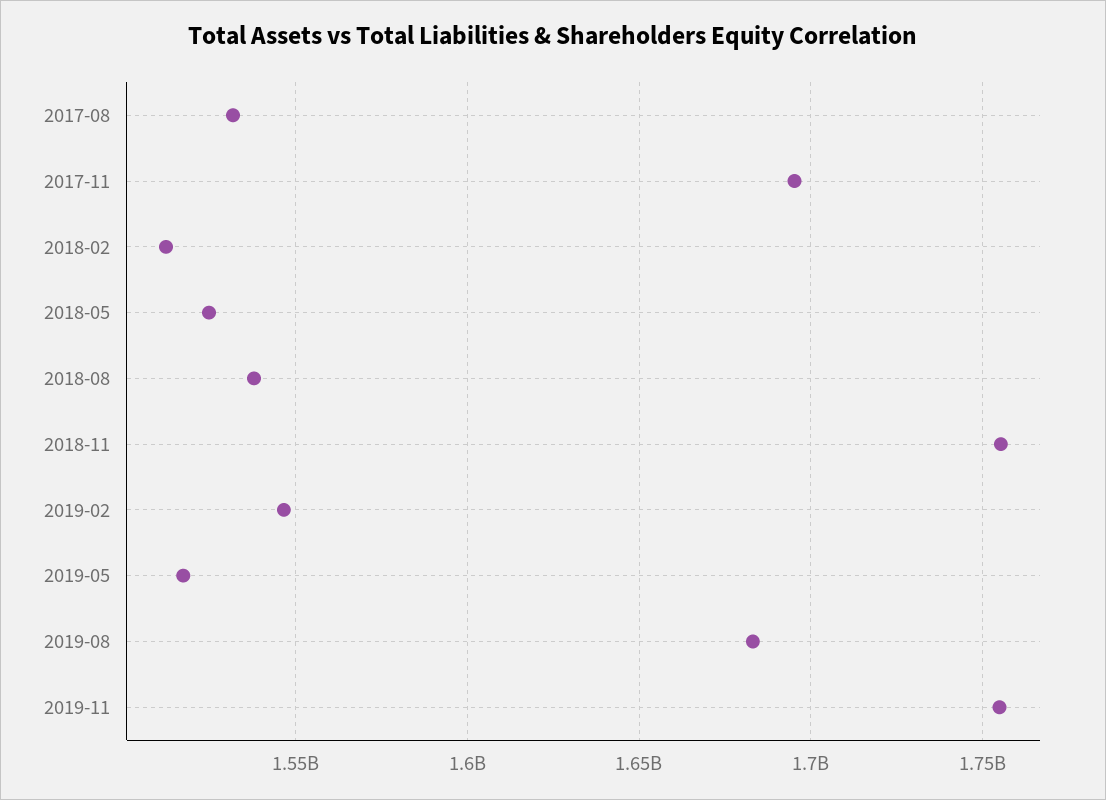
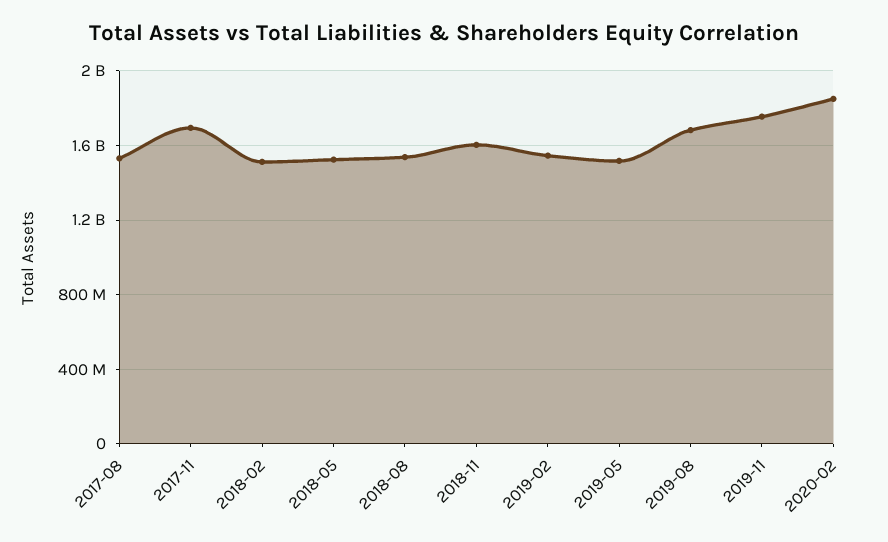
2018-11: 1755000000 -> 1600000000
2020-02: none -> 1850000000

